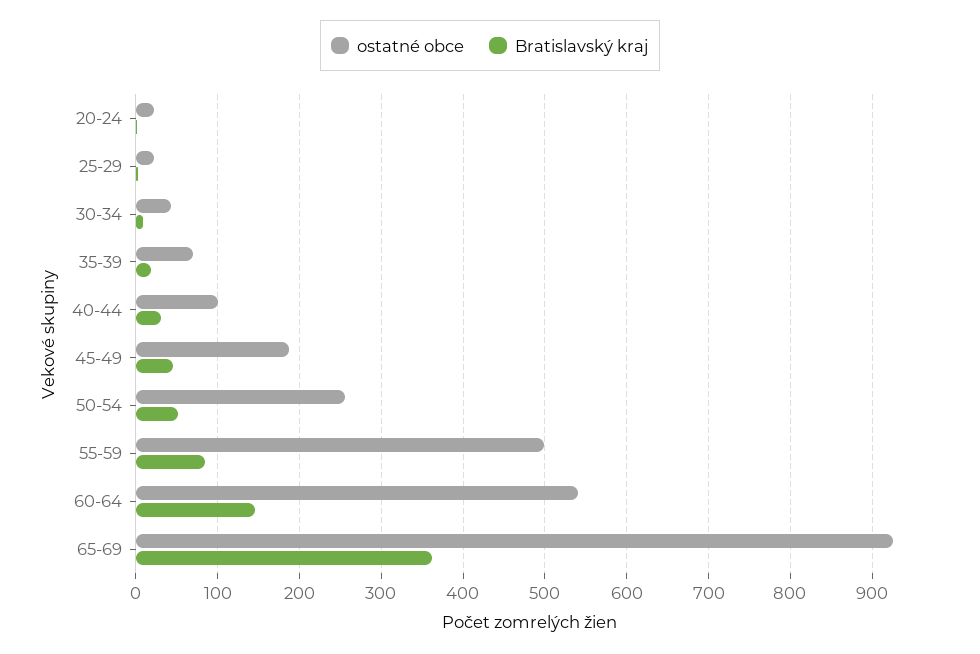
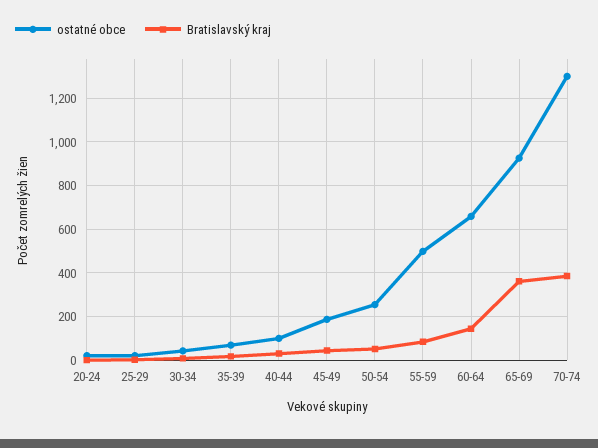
ostatné obce, 60-64: 540 -> 650
ostatné obce, 70-74: none -> 1300
Bratislavský kraj, 70-74: none -> 400

